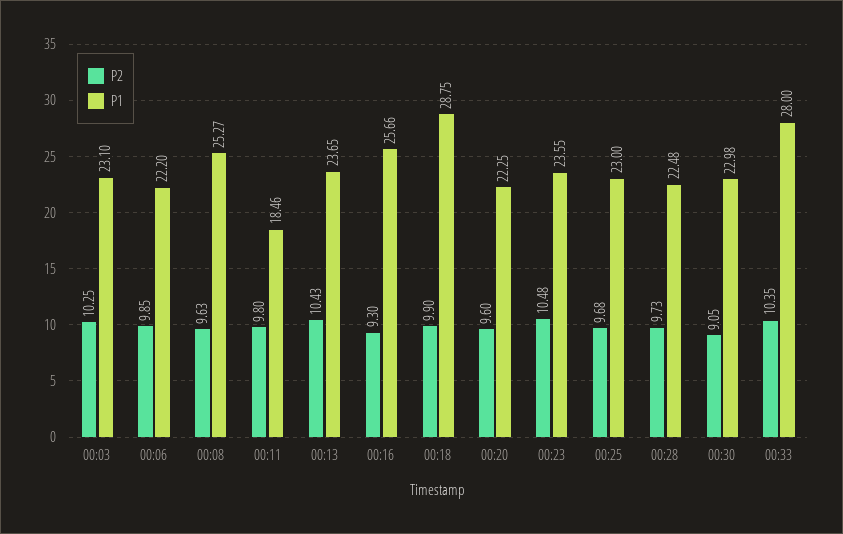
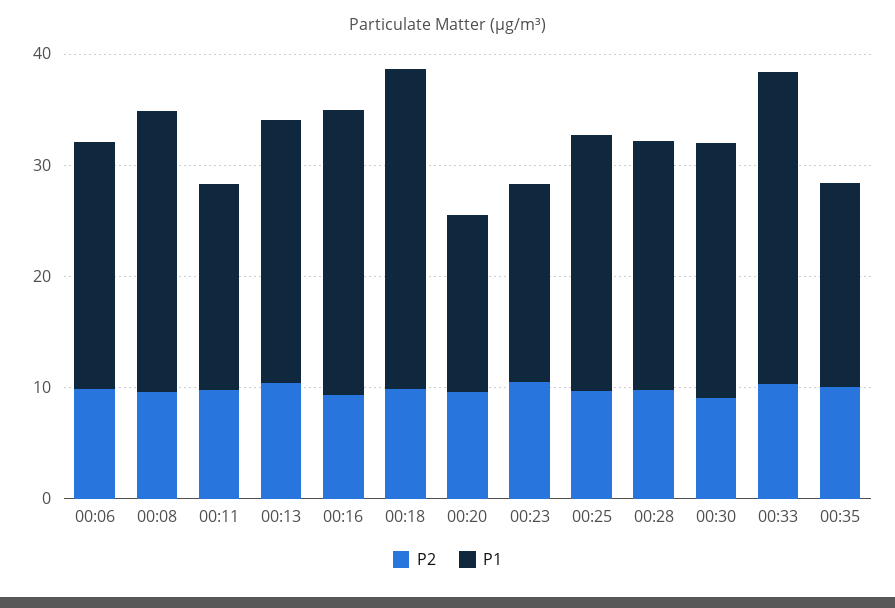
P2, 00:03: 10.25 -> none
P1, 00:03: 23.1 -> none
P1, 00:20: 22.25 -> 16
P1, 00:23: 23.55 -> 18
P2, 00:35: none -> 10
P1, 00:35: none -> 18

